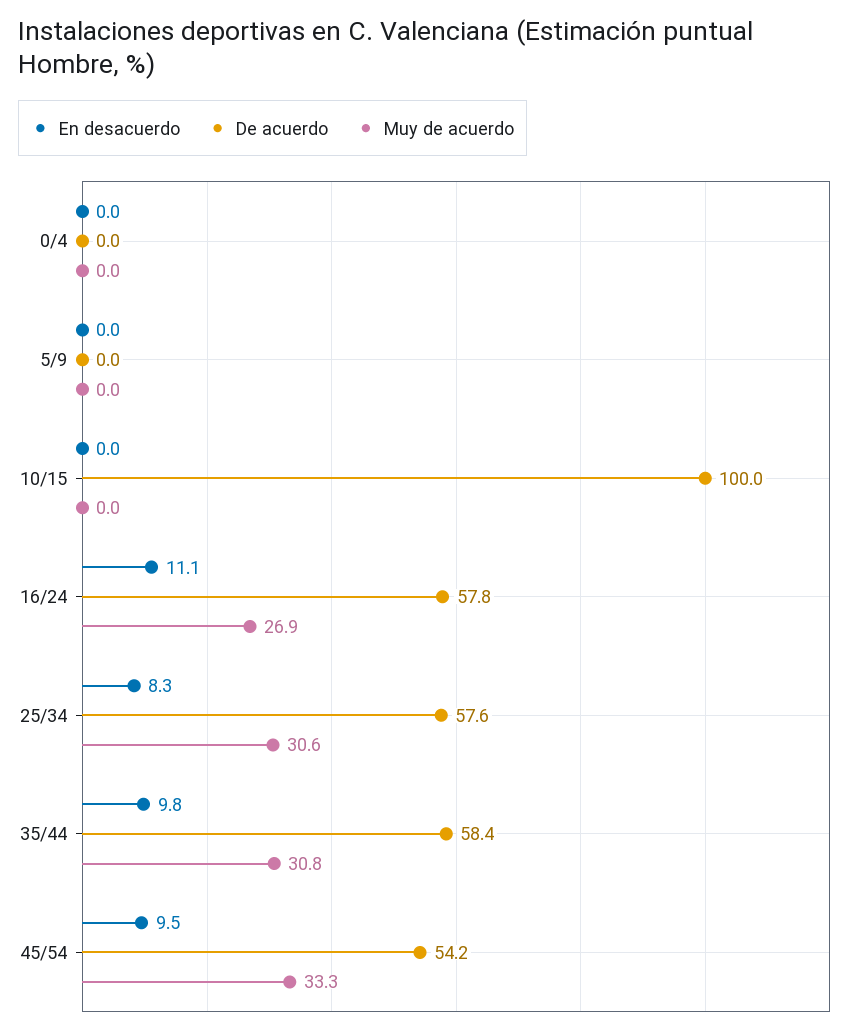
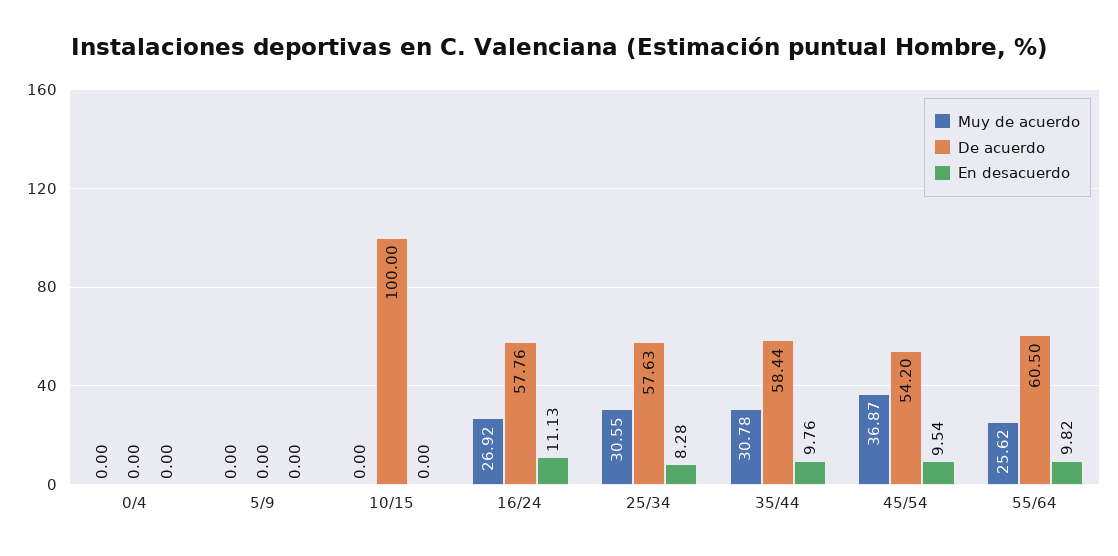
Muy de acuerdo, 45/54: 33.3 -> 36.87
Muy de acuerdo, 55/64: none -> 25.62
De acuerdo, 55/64: none -> 60.5
En desacuerdo, 55/64: none -> 9.82

